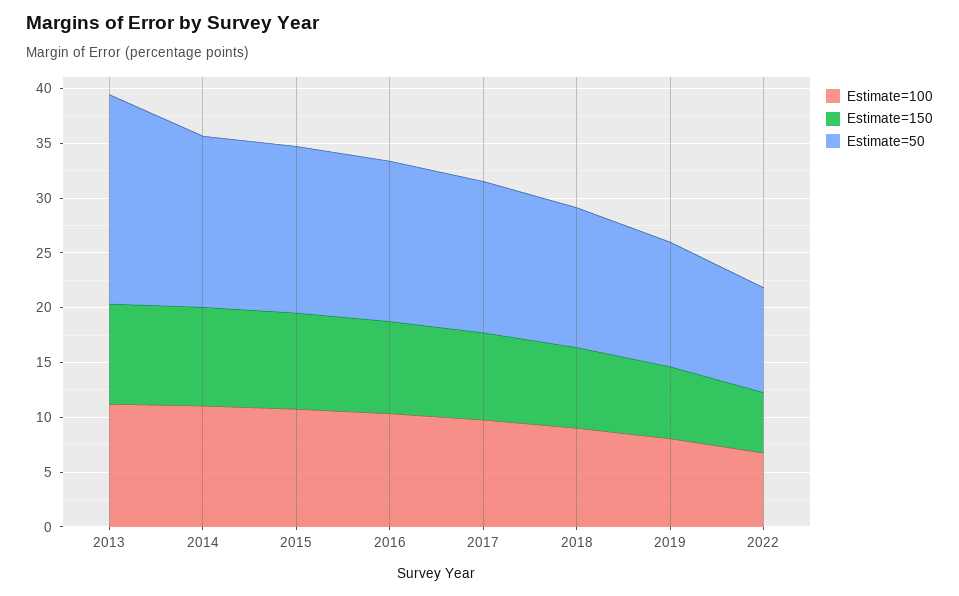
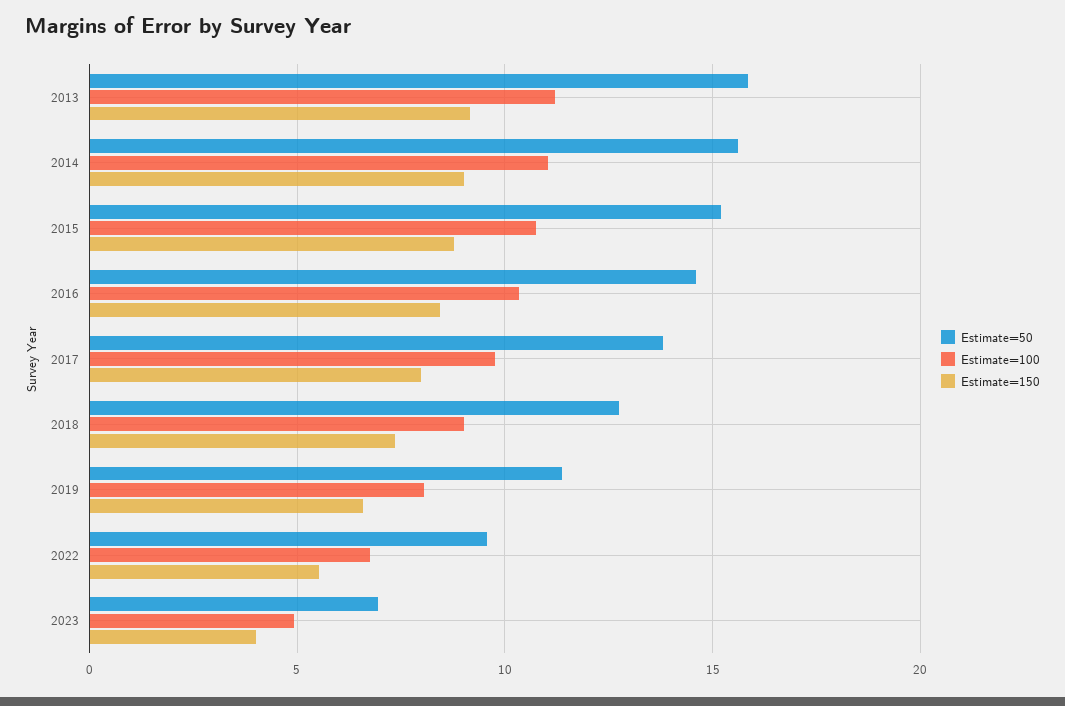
Estimate=50, 2013: 19 -> 16
Estimate=50, 2023: none -> 7
Estimate=100, 2023: none -> 5
Estimate=150, 2023: none -> 4

